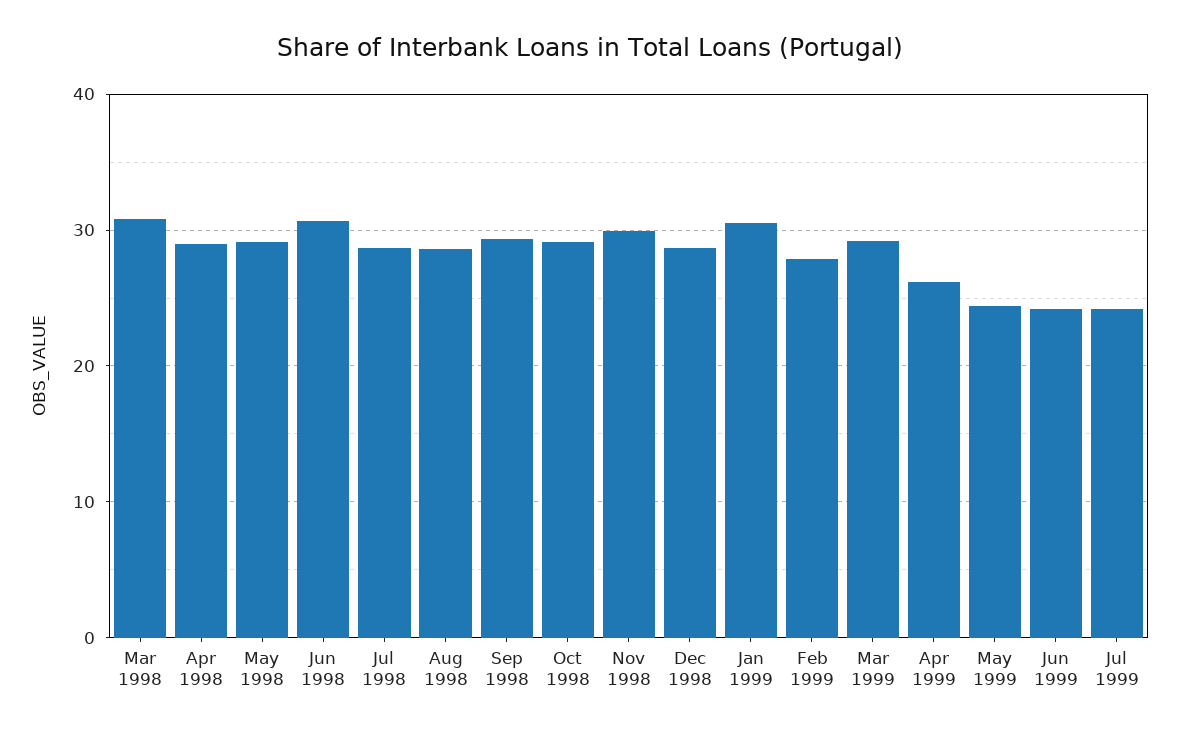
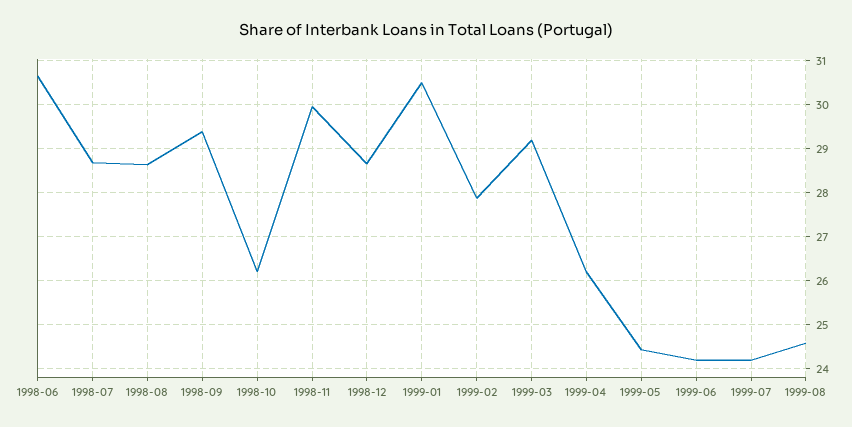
Mar 1998: 31 -> none
Apr 1998: 29 -> none
May 1998: 29 -> none
Oct 1998: 29 -> 26.2
1999-08: none -> 24.6

